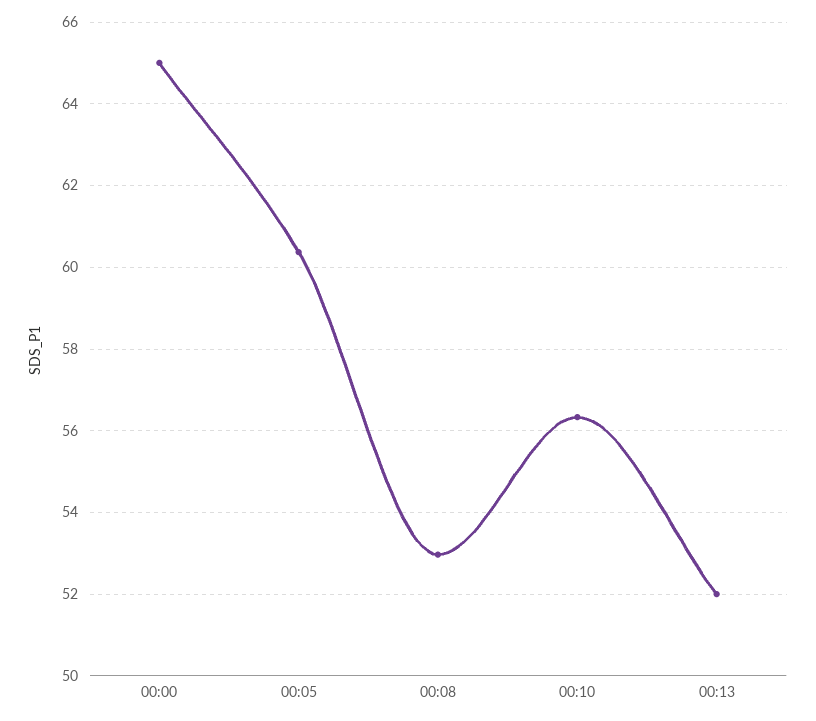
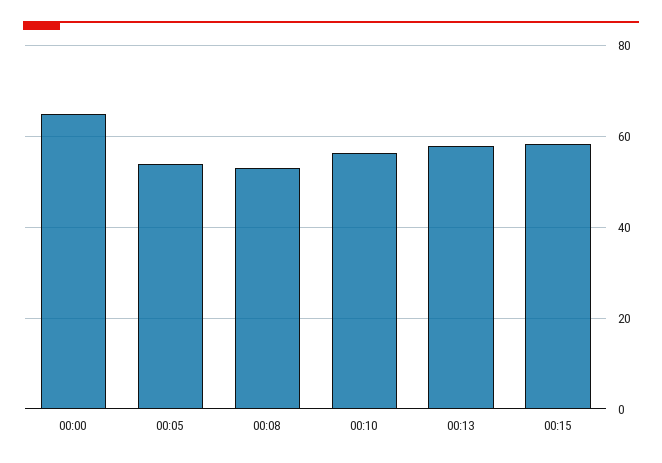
00:05: 60.4 -> 54
00:13: 52 -> 58
00:15: none -> 58

